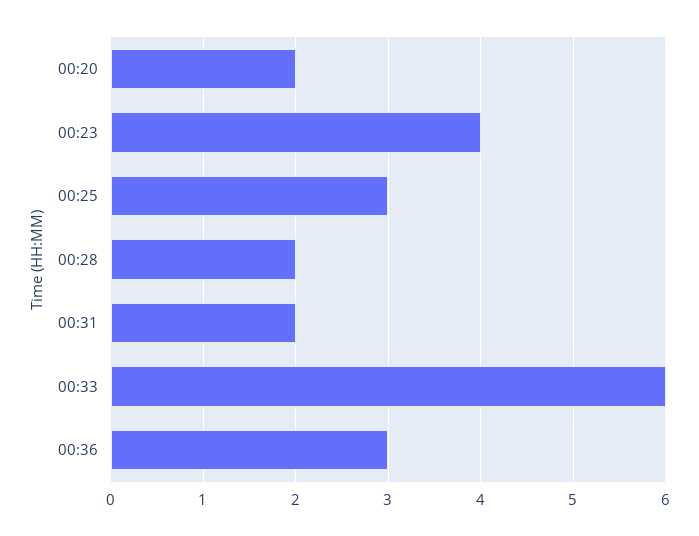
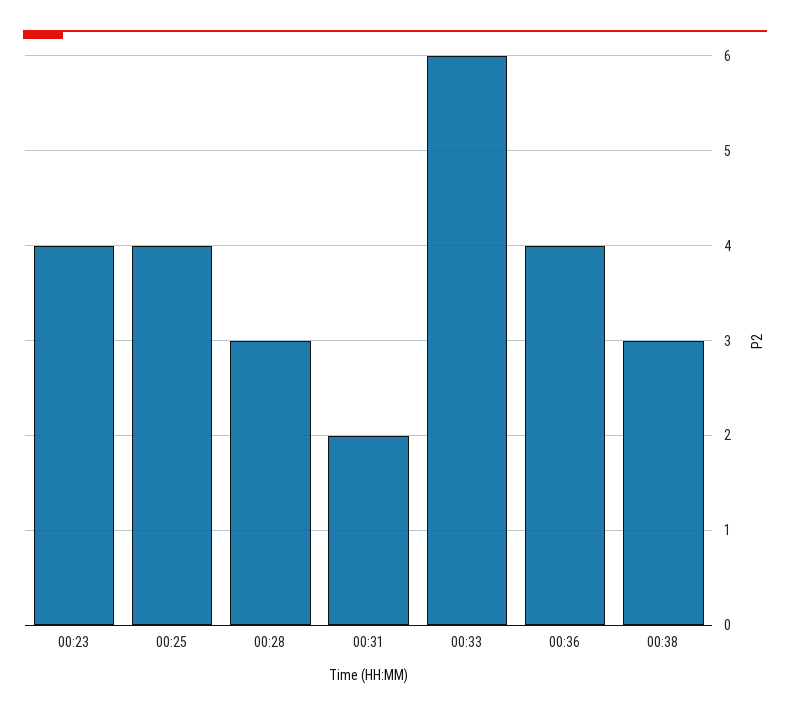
00:20: 2 -> none
00:25: 3 -> 4
00:28: 2 -> 3
00:36: 3 -> 4
00:38: none -> 3

